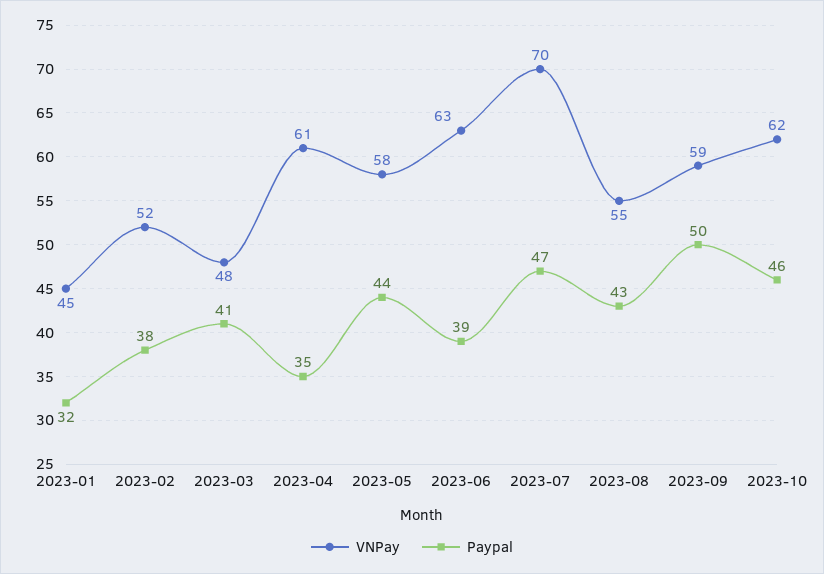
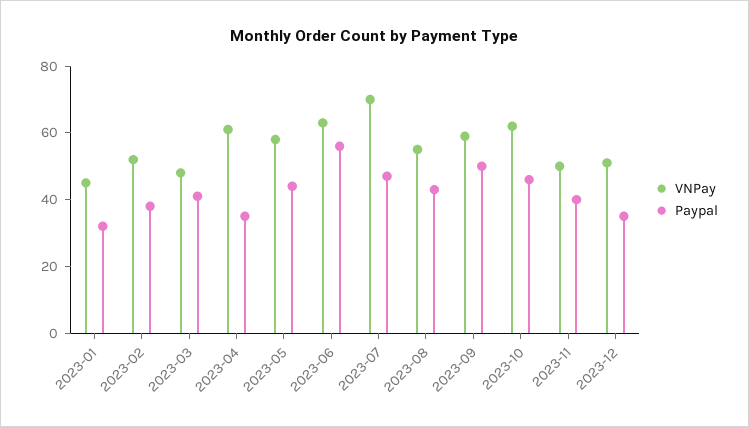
Paypal, 2023-06: 39 -> 55
VNPay, 2023-11: none -> 50
Paypal, 2023-11: none -> 40
VNPay, 2023-12: none -> 50
Paypal, 2023-12: none -> 35

